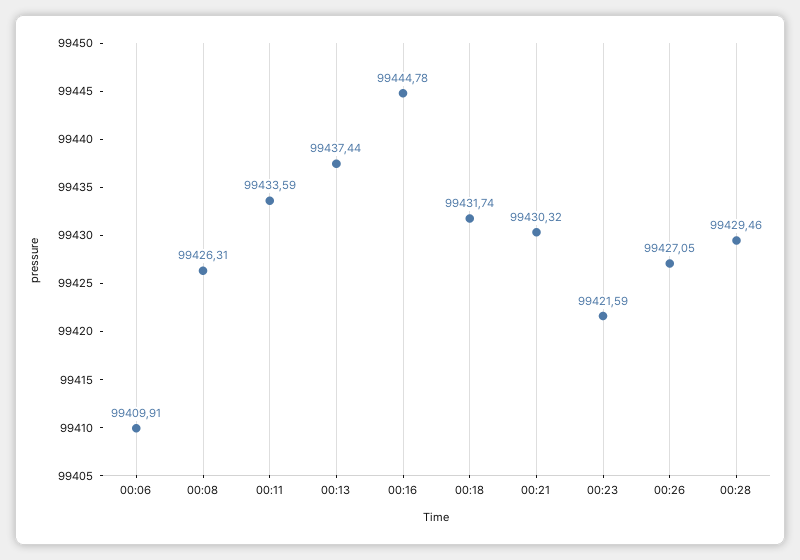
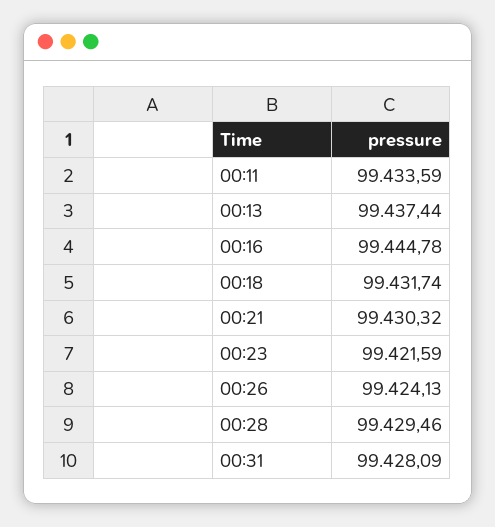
00:06: 99409.91 -> none
00:08: 99426.31 -> none
00:26: 99427.05 -> 99424.13
00:31: none -> 99428.09

